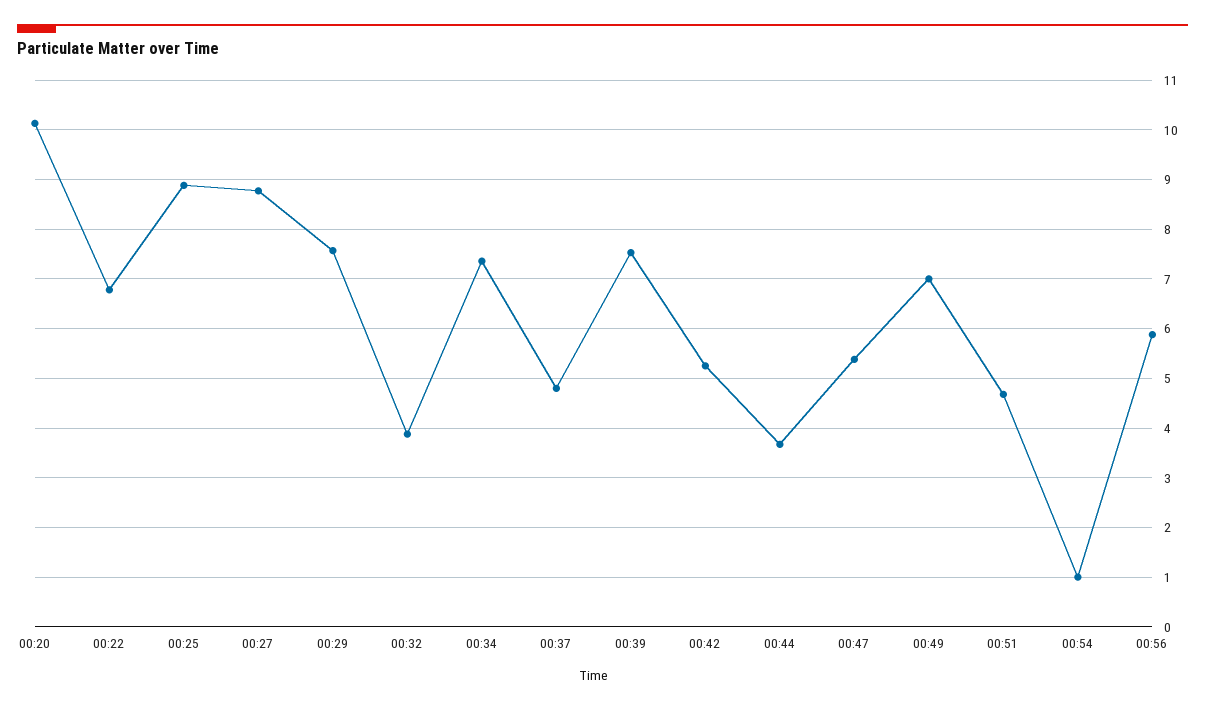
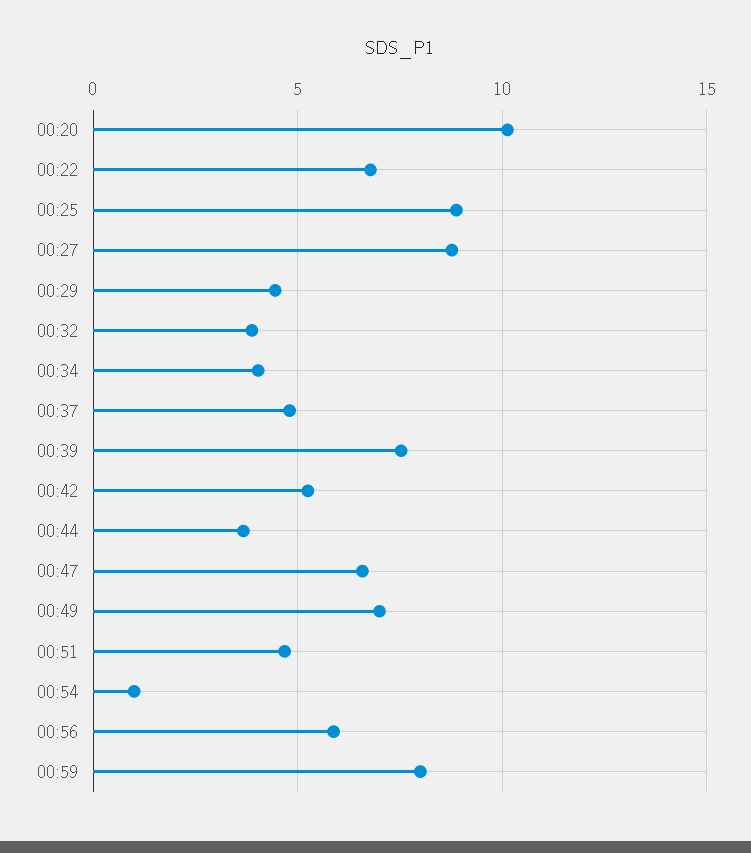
00:29: 7.6 -> 4.5
00:34: 7.4 -> 4
00:47: 5.4 -> 6.5
00:59: none -> 8

